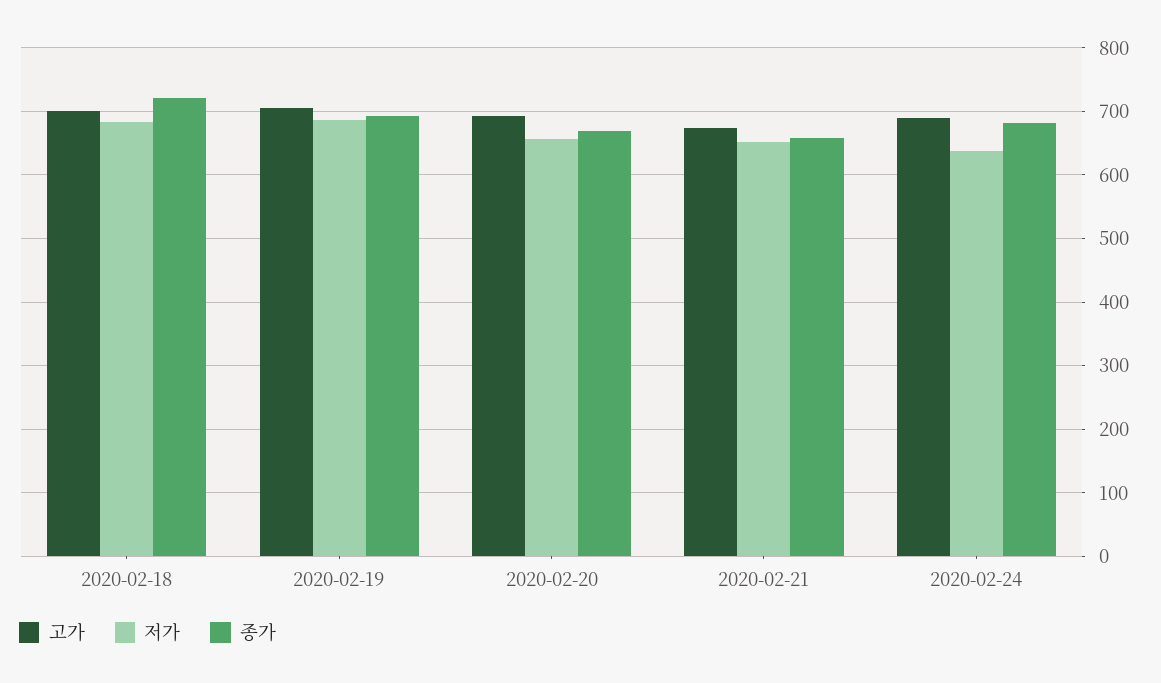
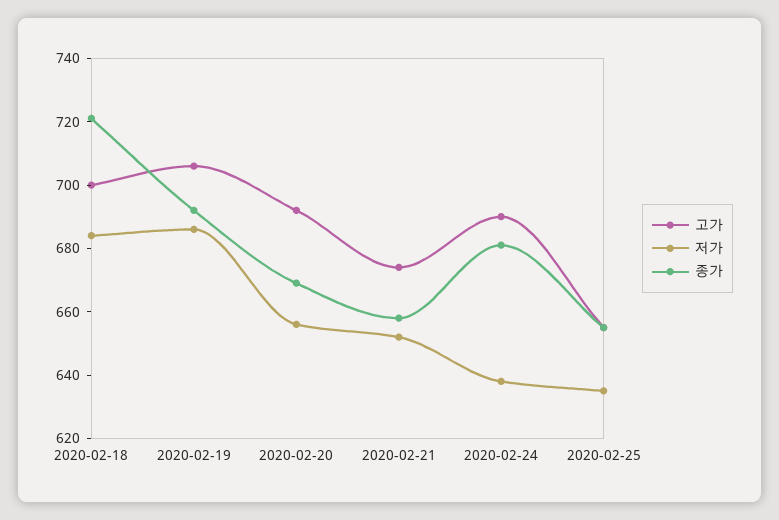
고가, 2020-02-25: none -> 655
저가, 2020-02-25: none -> 635
종가, 2020-02-25: none -> 655

